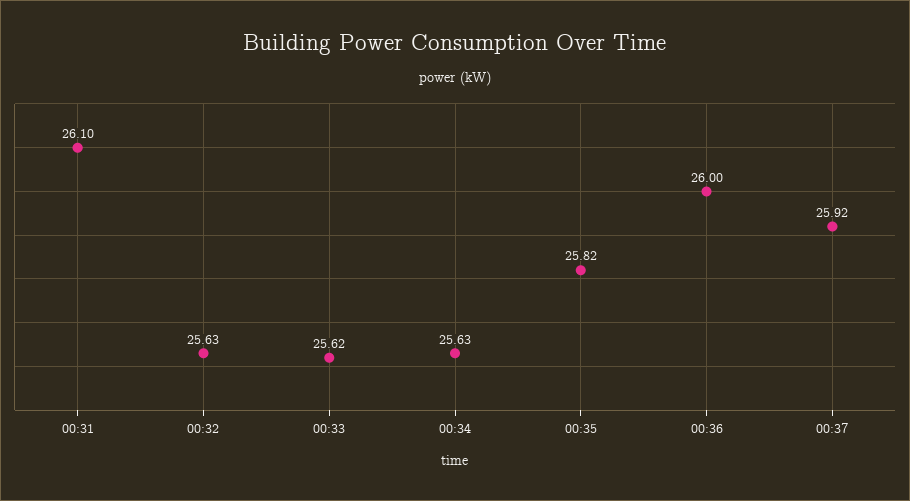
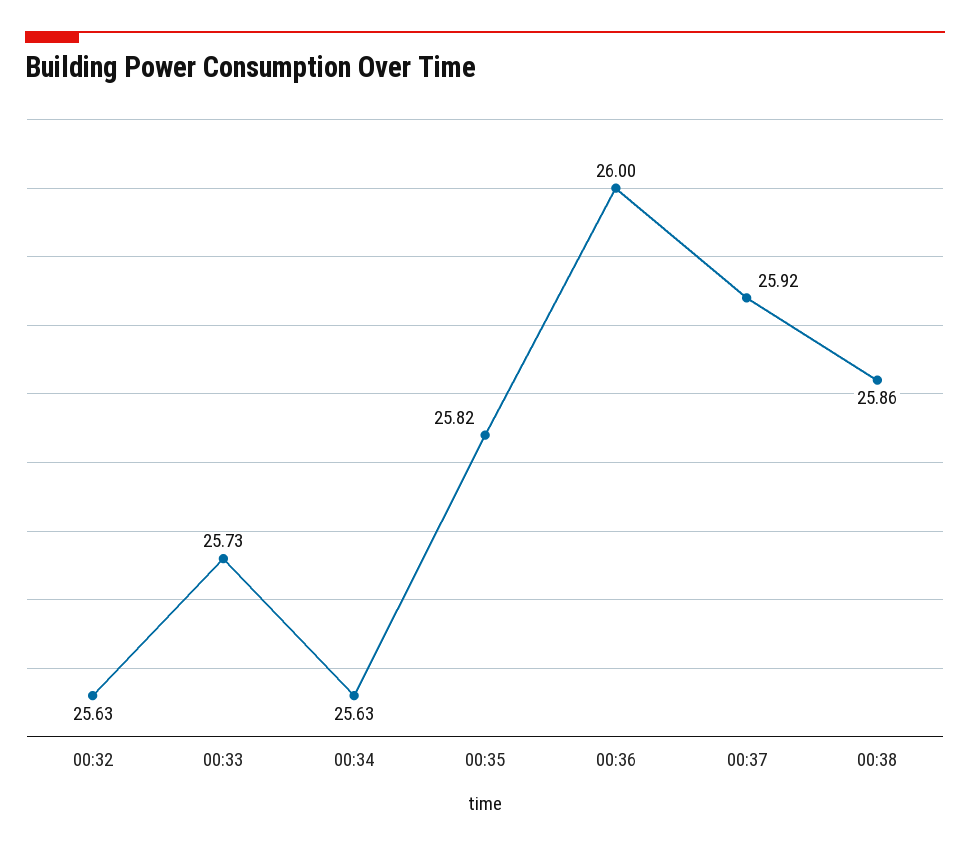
00:31: 26.1 -> none
00:33: 25.62 -> 25.73
00:38: none -> 25.86

